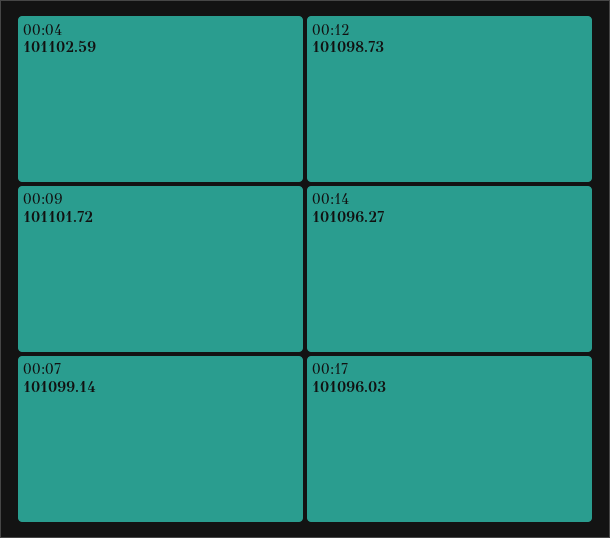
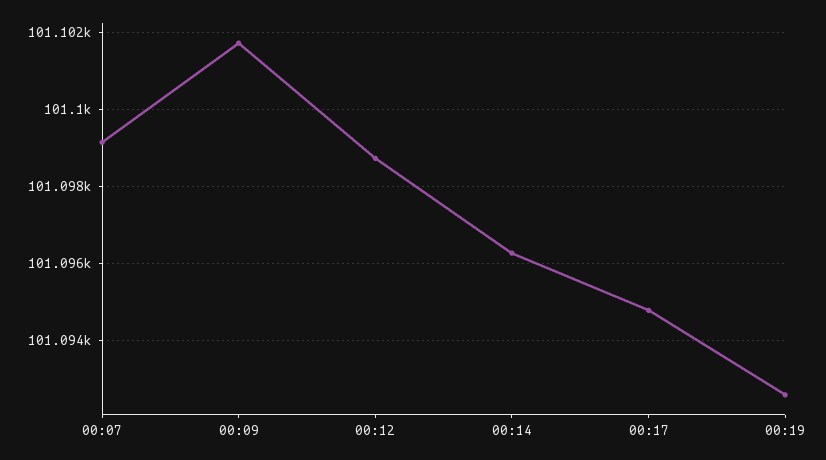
00:04: 101102.59 -> none
00:17: 101096.03 -> 101094.8
00:19: none -> 101092.6

